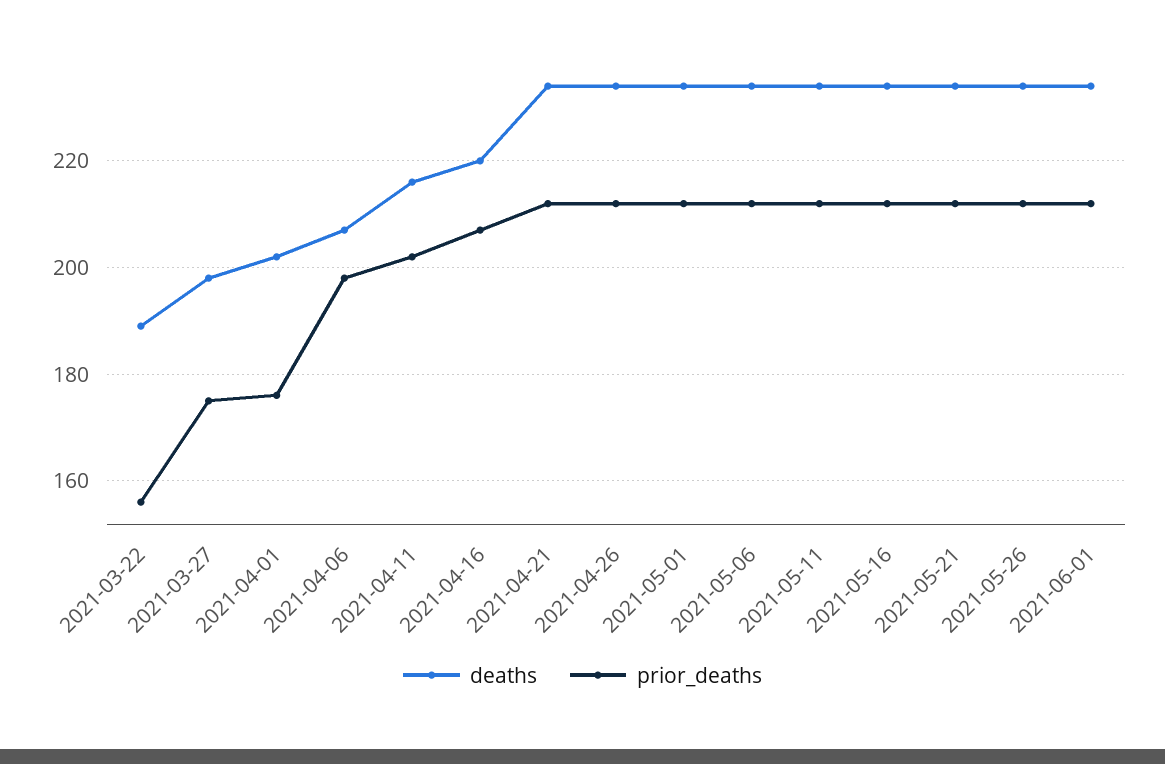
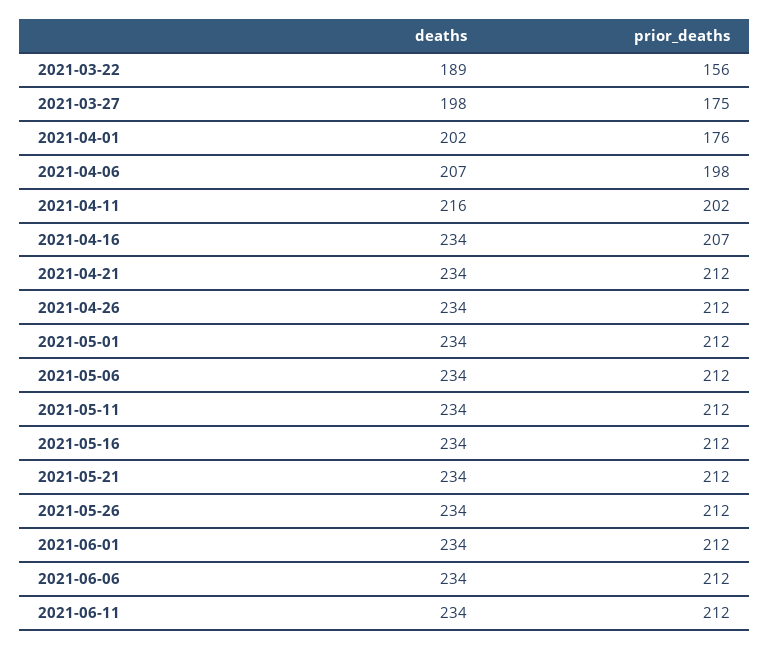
deaths, 2021-04-16: 220 -> 234
deaths, 2021-06-06: none -> 234
prior_deaths, 2021-06-06: none -> 212
deaths, 2021-06-11: none -> 234
prior_deaths, 2021-06-11: none -> 212

